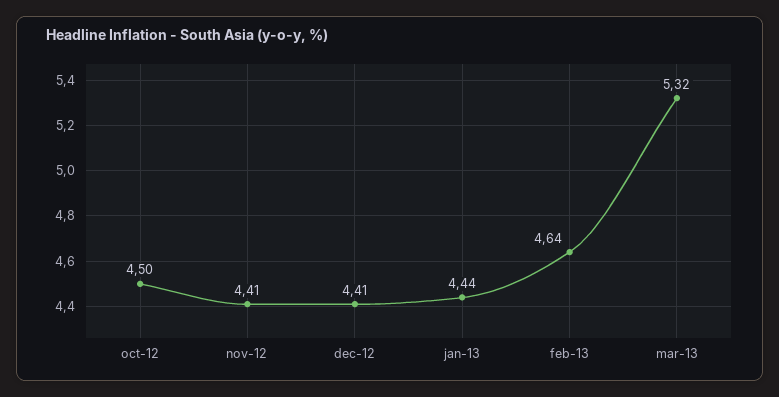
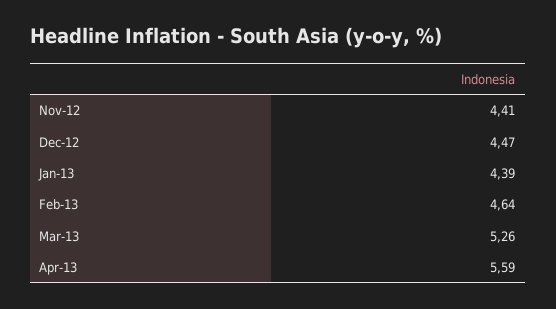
oct-12: 4.5 -> none
dec-12: 4.41 -> 4.47
jan-13: 4.44 -> 4.39
mar-13: 5.32 -> 5.26
Apr-13: none -> 5.59

